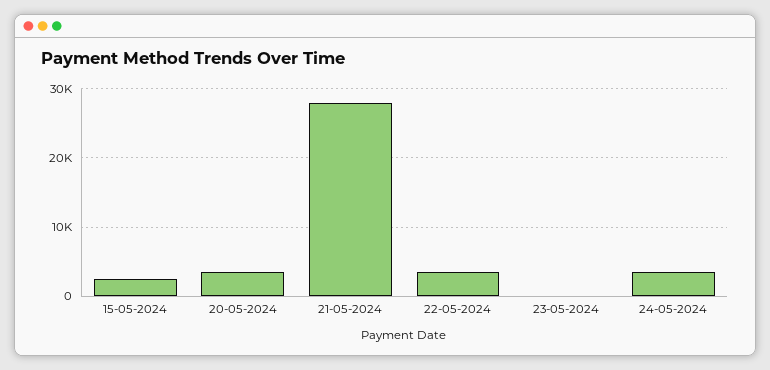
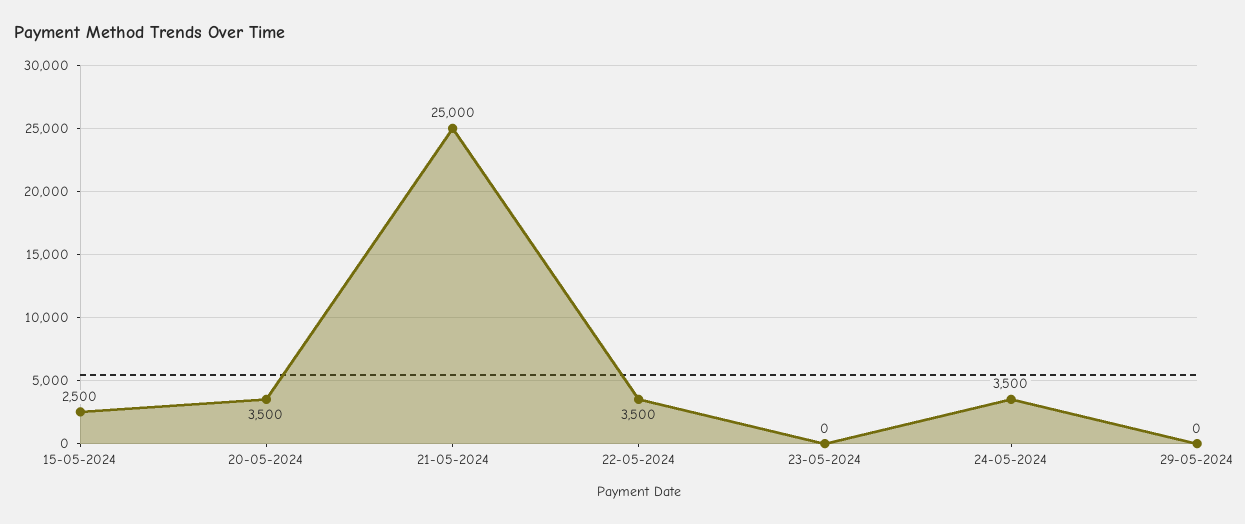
21-05-2024: 28000 -> 25000
29-05-2024: none -> 0

